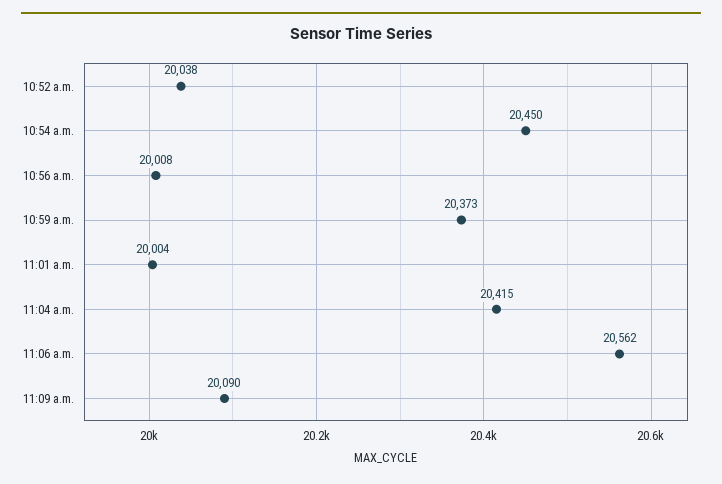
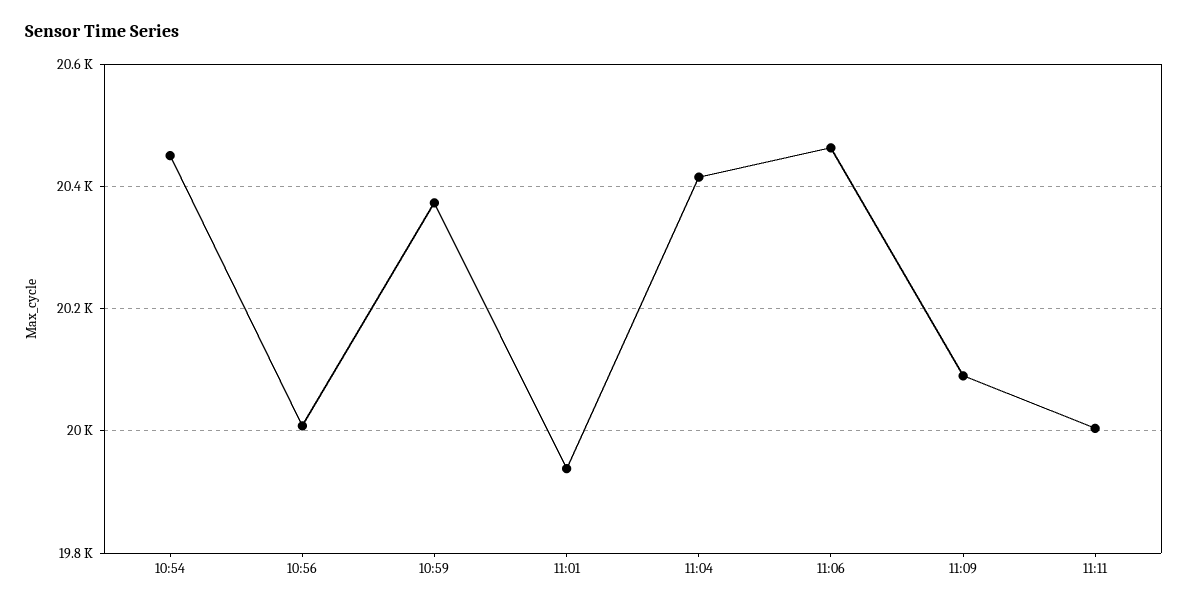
10:52 a.m.: 20038 -> none
11:01 a.m.: 20004 -> 19940
11:06 a.m.: 20562 -> 20460
11:11: none -> 20000

